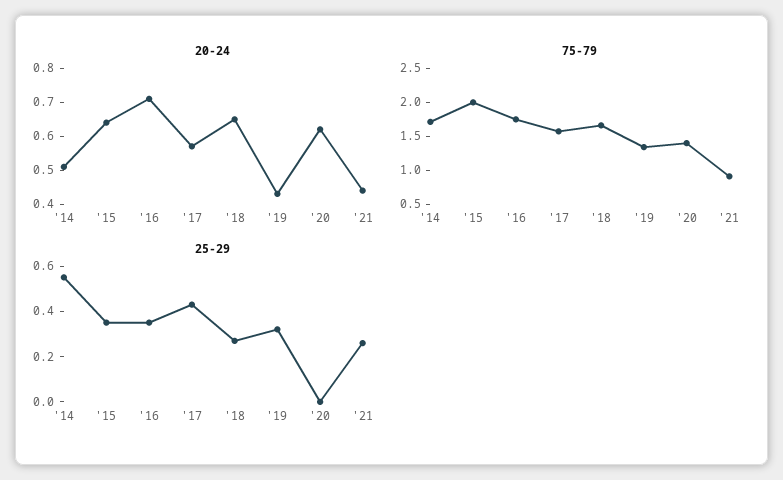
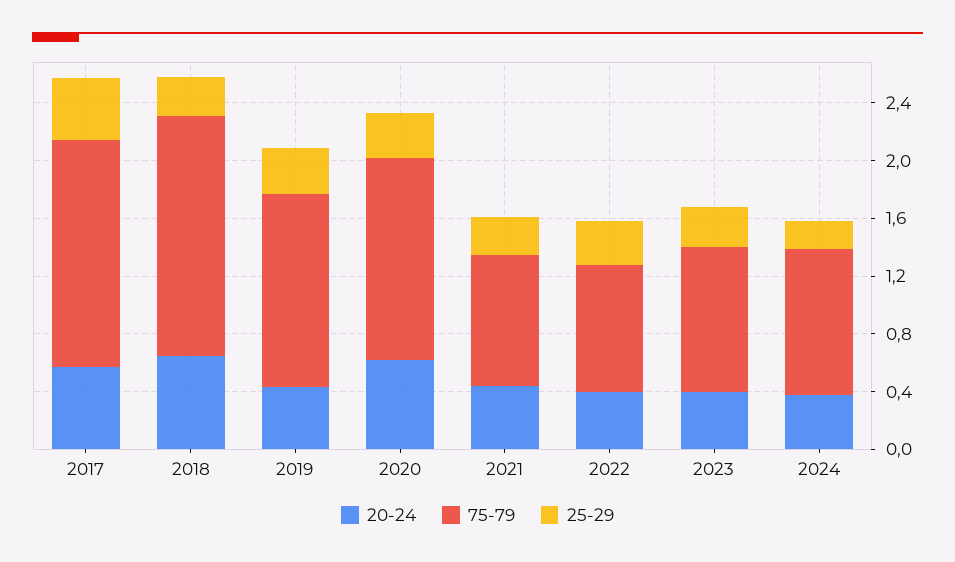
20-24, '14: 0.5 -> none
20-24, '15: 0.65 -> none
20-24, '16: 0.7 -> none
75-79, '14: 1.75 -> none
75-79, '15: 2 -> none
75-79, '16: 1.75 -> none
25-29, '14: 0.55 -> none
25-29, '15: 0.35 -> none
25-29, '16: 0.35 -> none
25-29, '20: 0 -> 0.3
20-24, 2022: none -> 0.4
75-79, 2022: none -> 0.9
25-29, 2022: none -> 0.3
20-24, 2023: none -> 0.4
75-79, 2023: none -> 1
25-29, 2023: none -> 0.3
20-24, 2024: none -> 0.4
75-79, 2024: none -> 1
25-29, 2024: none -> 0.2

